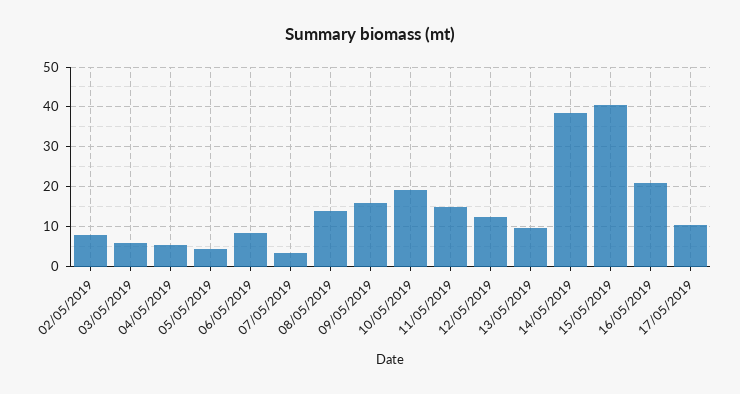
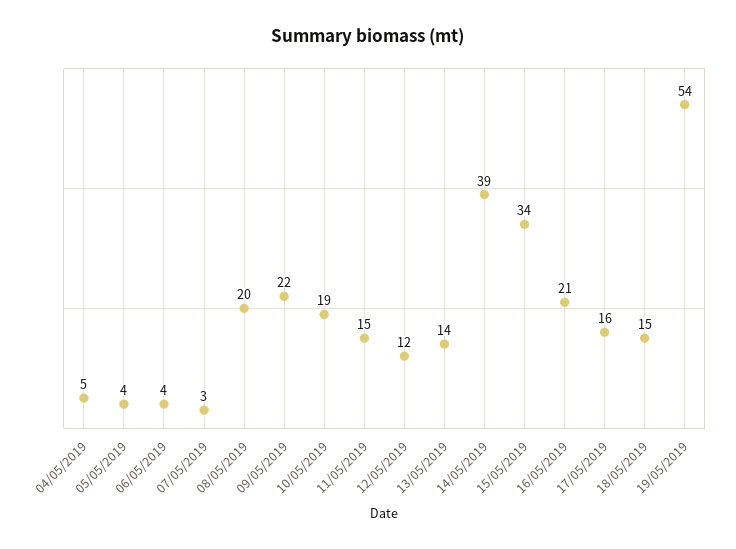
02/05/2019: 8 -> none
03/05/2019: 6 -> none
06/05/2019: 8 -> 4
08/05/2019: 14 -> 20
09/05/2019: 16 -> 22
13/05/2019: 10 -> 14
15/05/2019: 40 -> 34
17/05/2019: 10 -> 16
18/05/2019: none -> 15
19/05/2019: none -> 54

